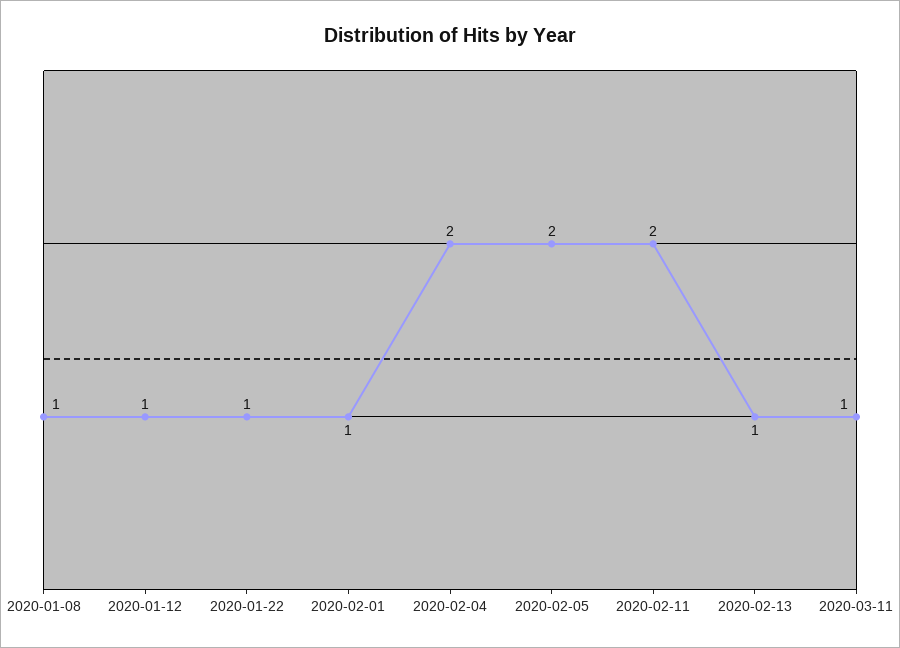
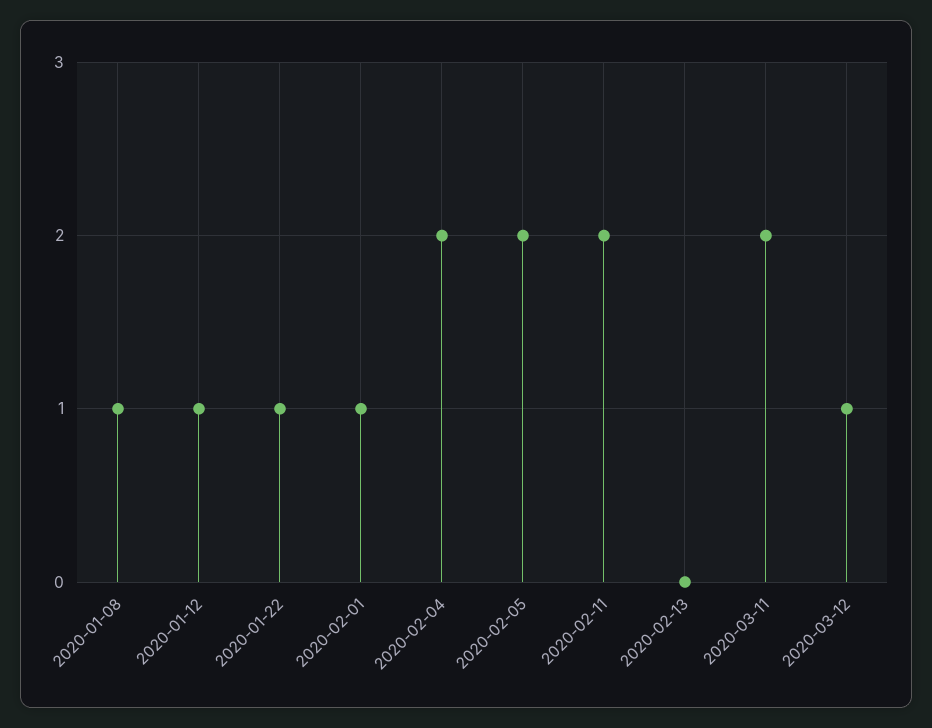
2020-02-13: 1 -> 0
2020-03-11: 1 -> 2
2020-03-12: none -> 1

